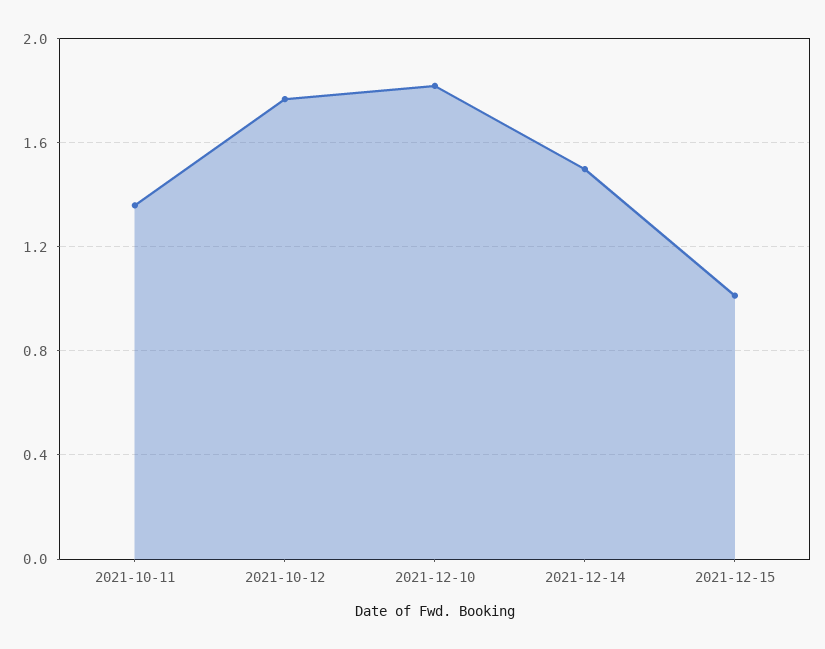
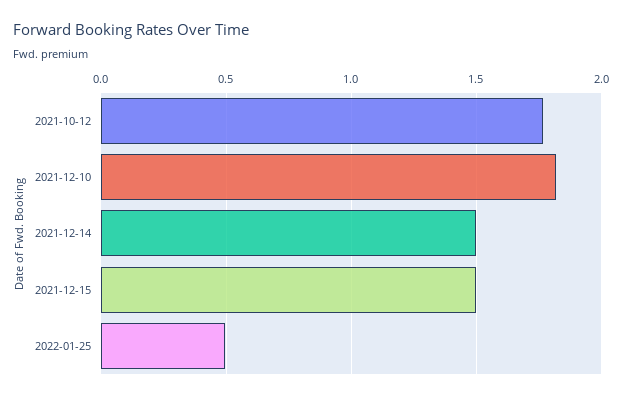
2021-10-11: 1.35 -> none
2021-12-15: 1 -> 1.5
2022-01-25: none -> 0.5

